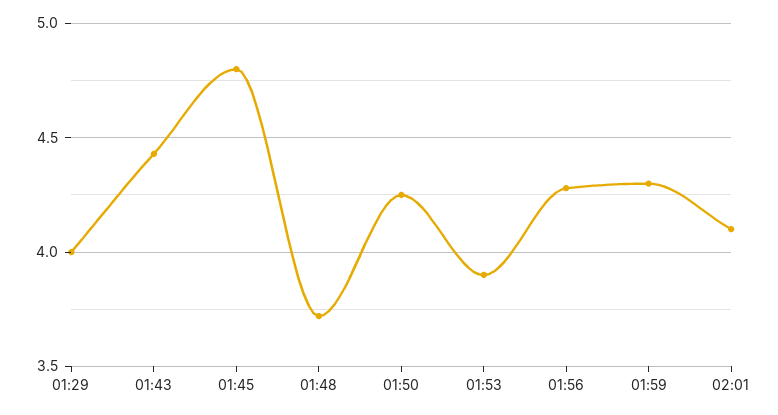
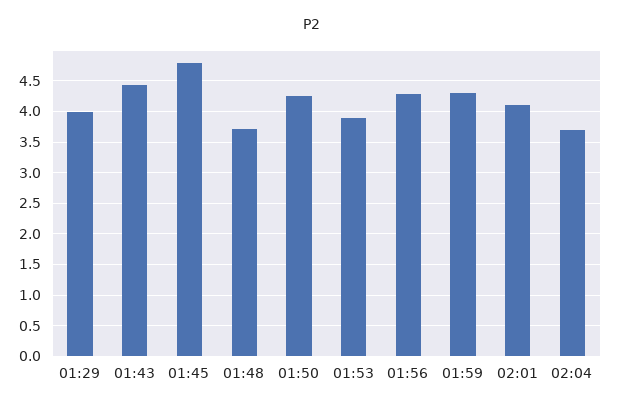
02:04: none -> 3.7

